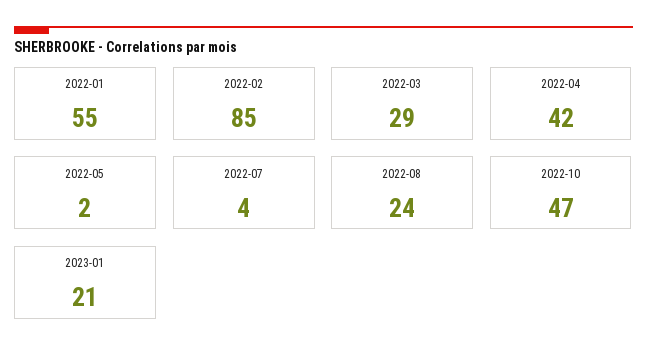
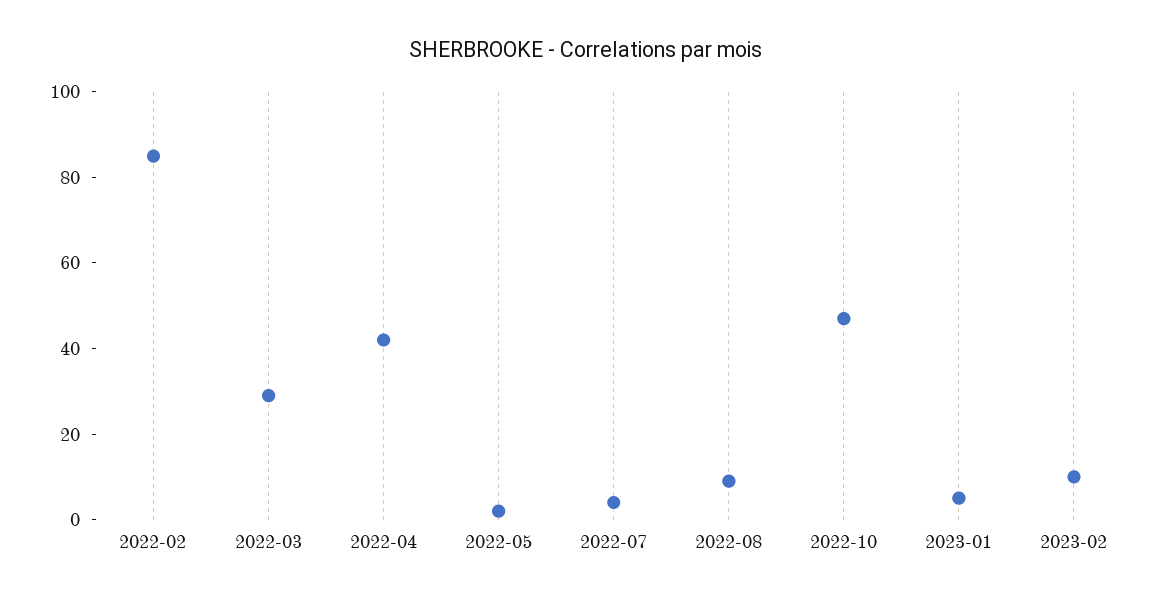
2022-01: 55 -> none
2022-08: 24 -> 10
2023-01: 21 -> 5
2023-02: none -> 10

